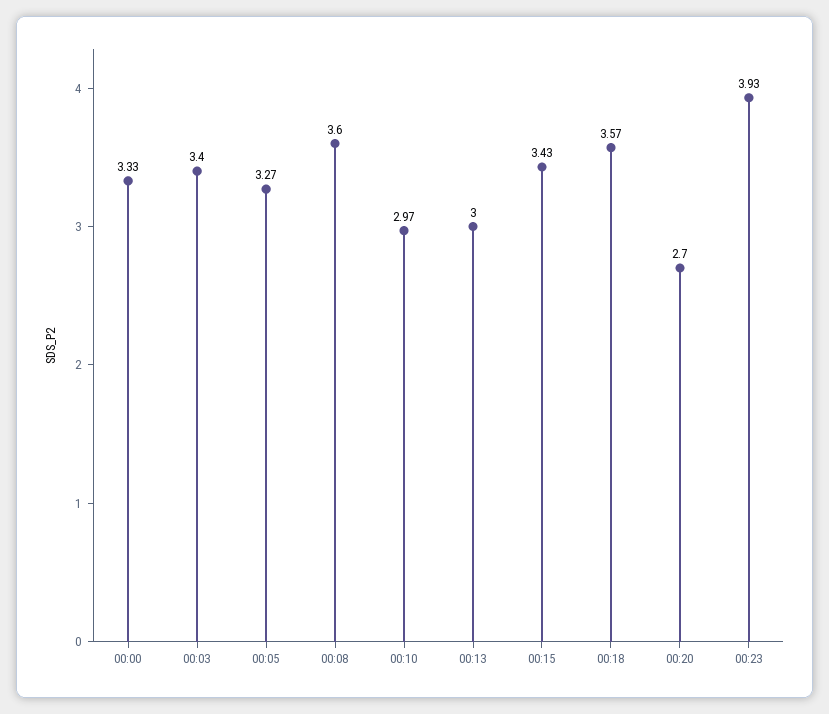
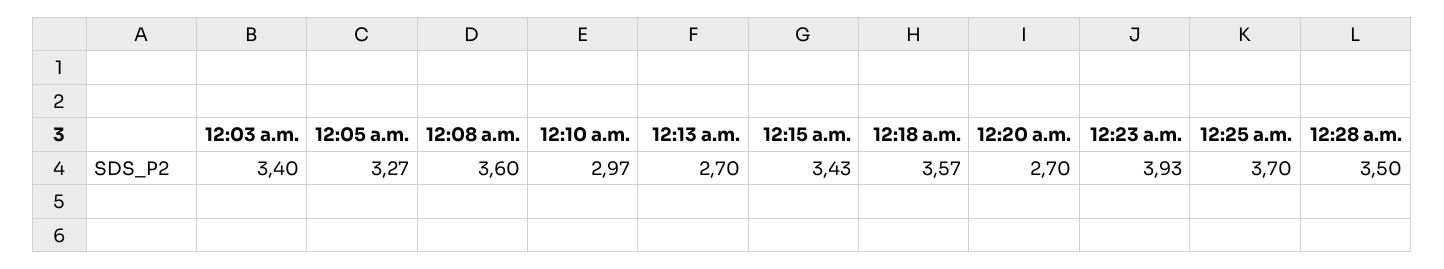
00:00: 3.33 -> none
00:13: 3 -> 2.7
12:25 a.m.: none -> 3.7
12:28 a.m.: none -> 3.5

